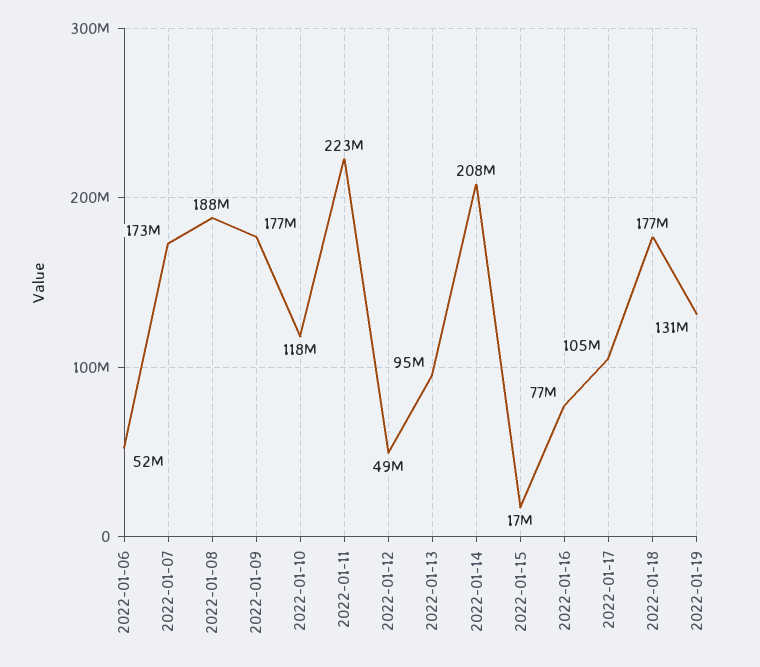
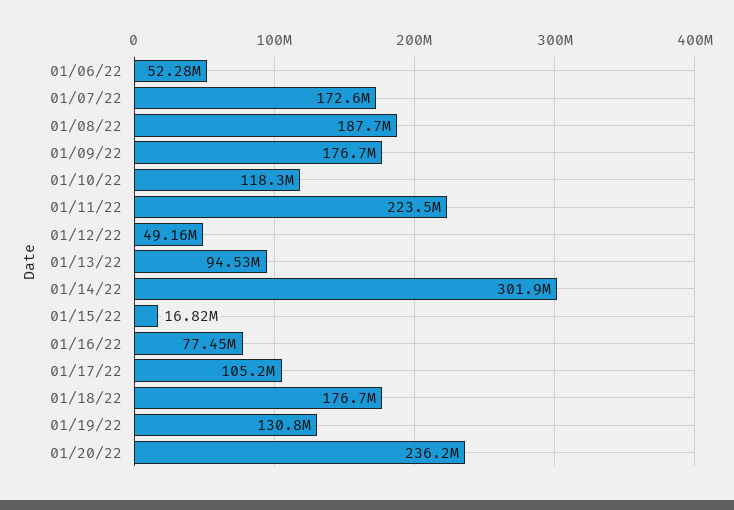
2022-01-14: 208000000 -> 301900000
01/20/22: none -> 236200000

